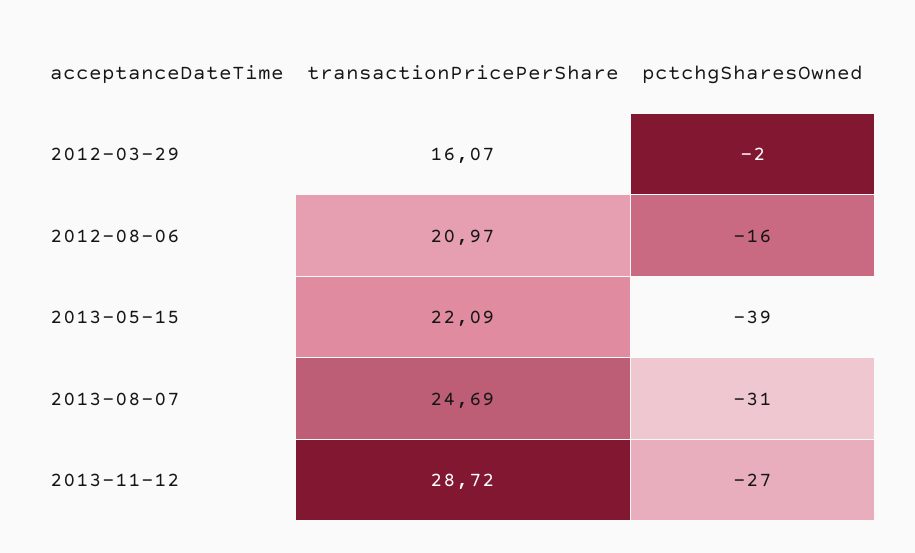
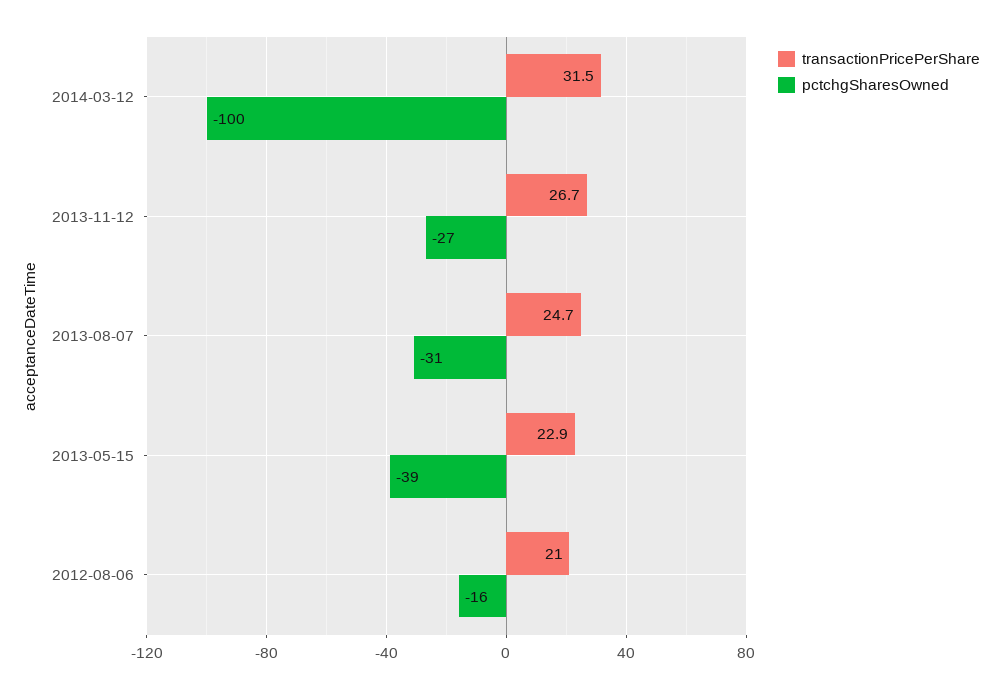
transactionPricePerShare, 2012-03-29: 16.07 -> none
pctchgSharesOwned, 2012-03-29: -2 -> none
transactionPricePerShare, 2013-05-15: 22.09 -> 22.9
transactionPricePerShare, 2013-11-12: 28.72 -> 26.7
transactionPricePerShare, 2014-03-12: none -> 31.5
pctchgSharesOwned, 2014-03-12: none -> -100

